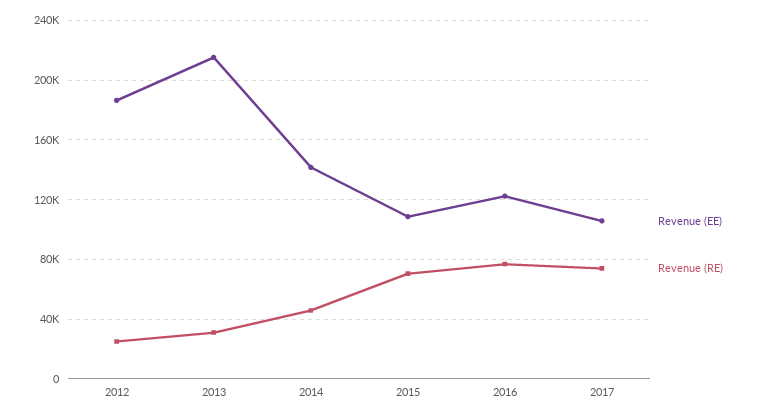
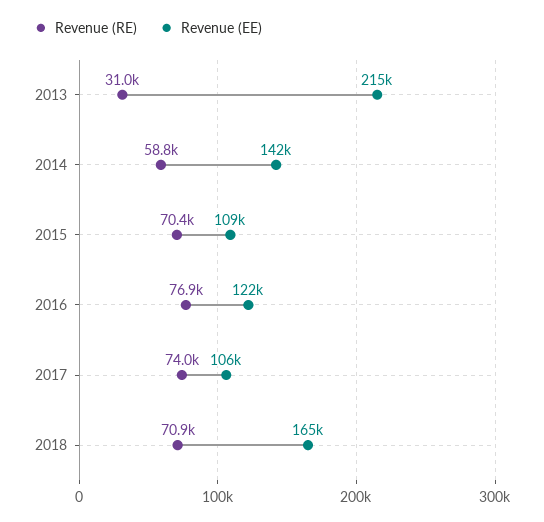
Revenue (EE), 2012: 185000 -> none
Revenue (RE), 2012: 25000 -> none
Revenue (RE), 2014: 45000 -> 58800
Revenue (RE), 2018: none -> 70900
Revenue (EE), 2018: none -> 165000

